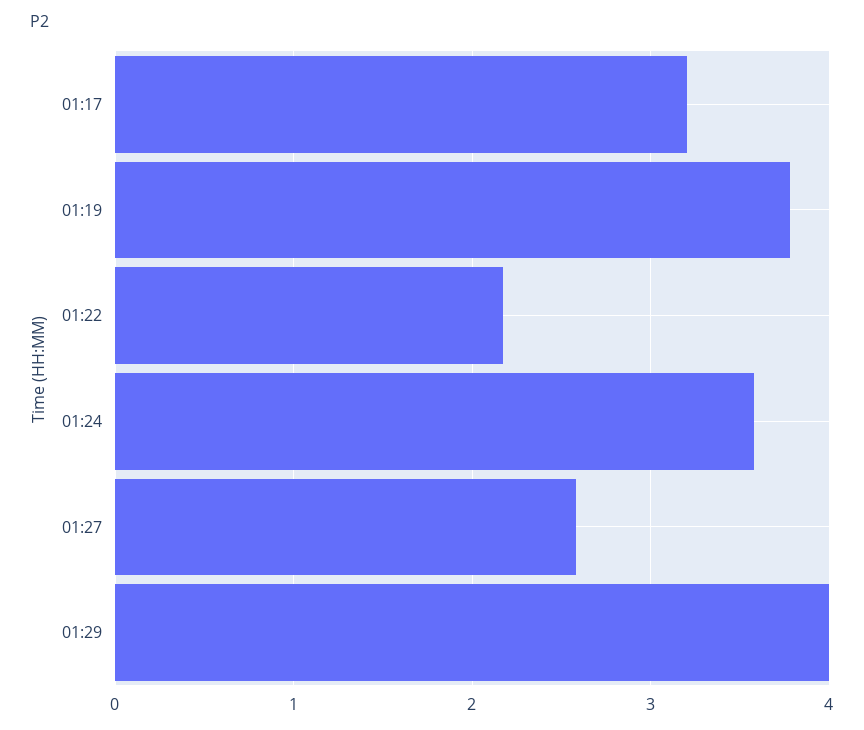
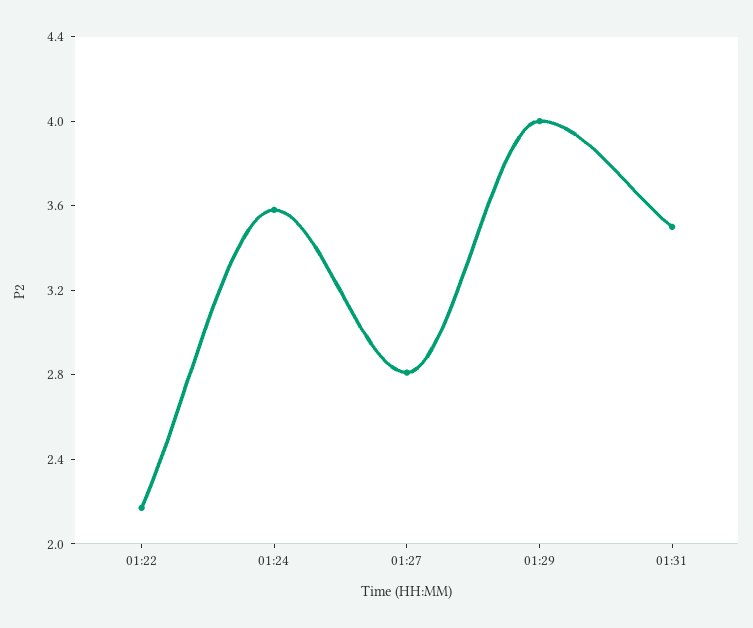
01:17: 3.2 -> none
01:19: 3.8 -> none
01:27: 2.6 -> 2.8
01:31: none -> 3.5

